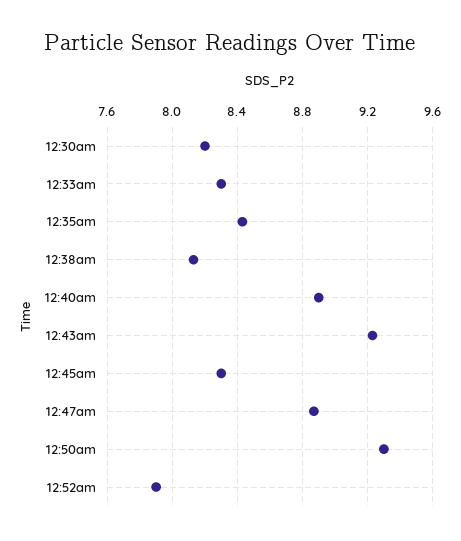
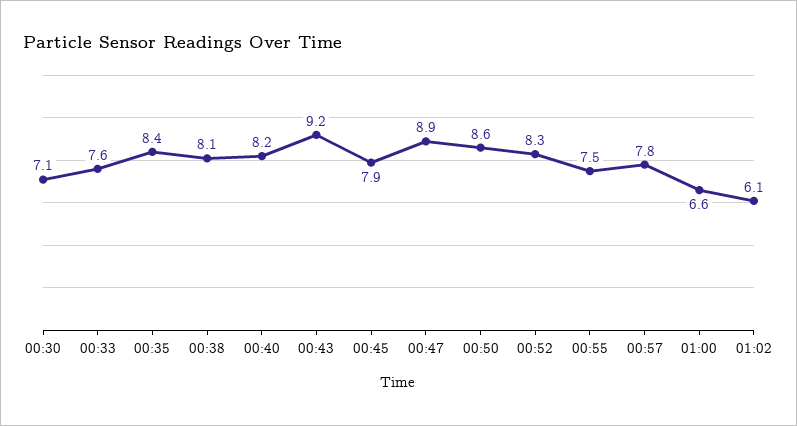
12:30am: 8.2 -> 7.1
12:33am: 8.3 -> 7.6
12:40am: 8.9 -> 8.2
12:45am: 8.3 -> 7.9
12:50am: 9.3 -> 8.6
12:52am: 7.9 -> 8.3
00:55: none -> 7.5
00:57: none -> 7.8
01:00: none -> 6.6
01:02: none -> 6.1

